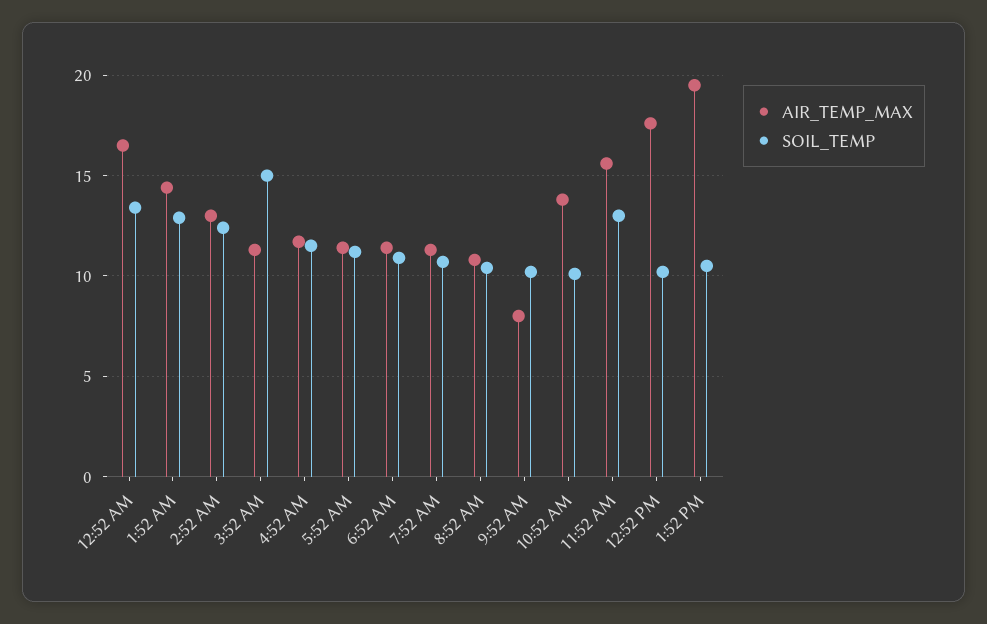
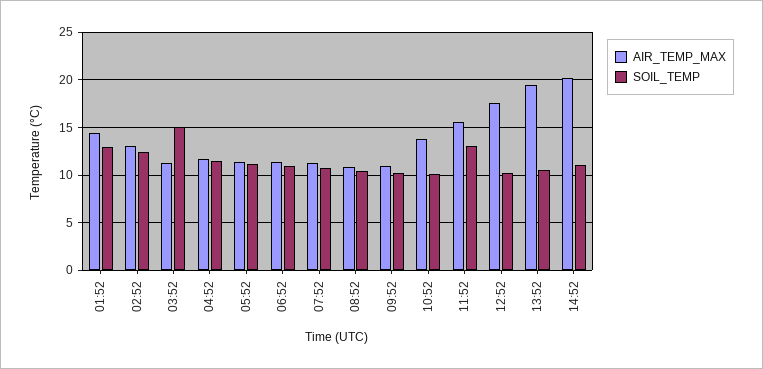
AIR_TEMP_MAX, 12:52 AM: 16.5 -> none
SOIL_TEMP, 12:52 AM: 13.5 -> none
AIR_TEMP_MAX, 9:52 AM: 8 -> 11
AIR_TEMP_MAX, 14:52: none -> 20
SOIL_TEMP, 14:52: none -> 11

